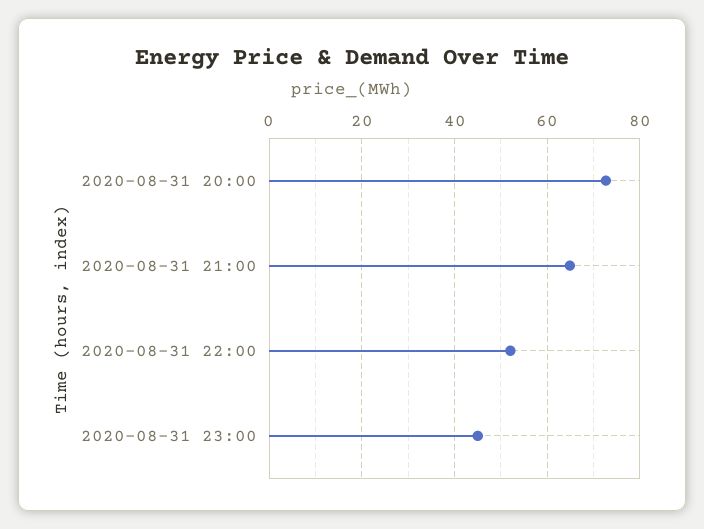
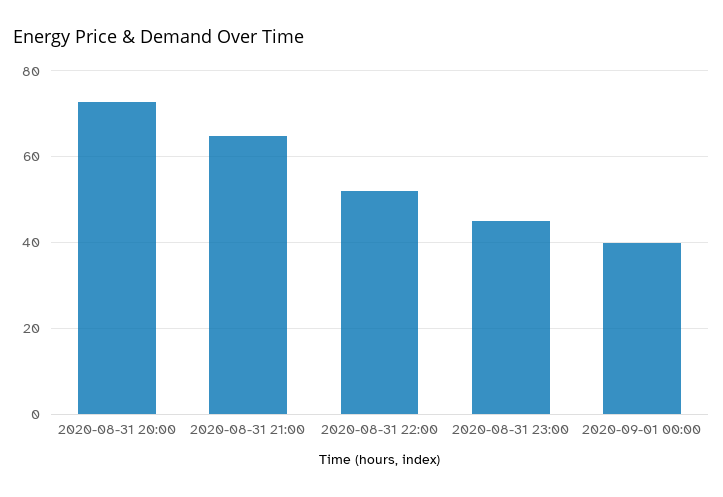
2020-09-01 00:00: none -> 40

